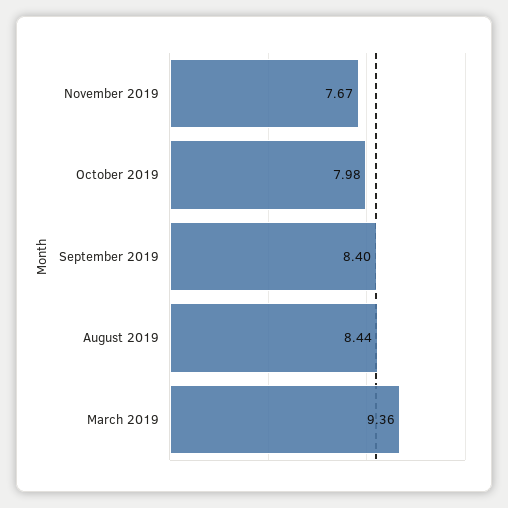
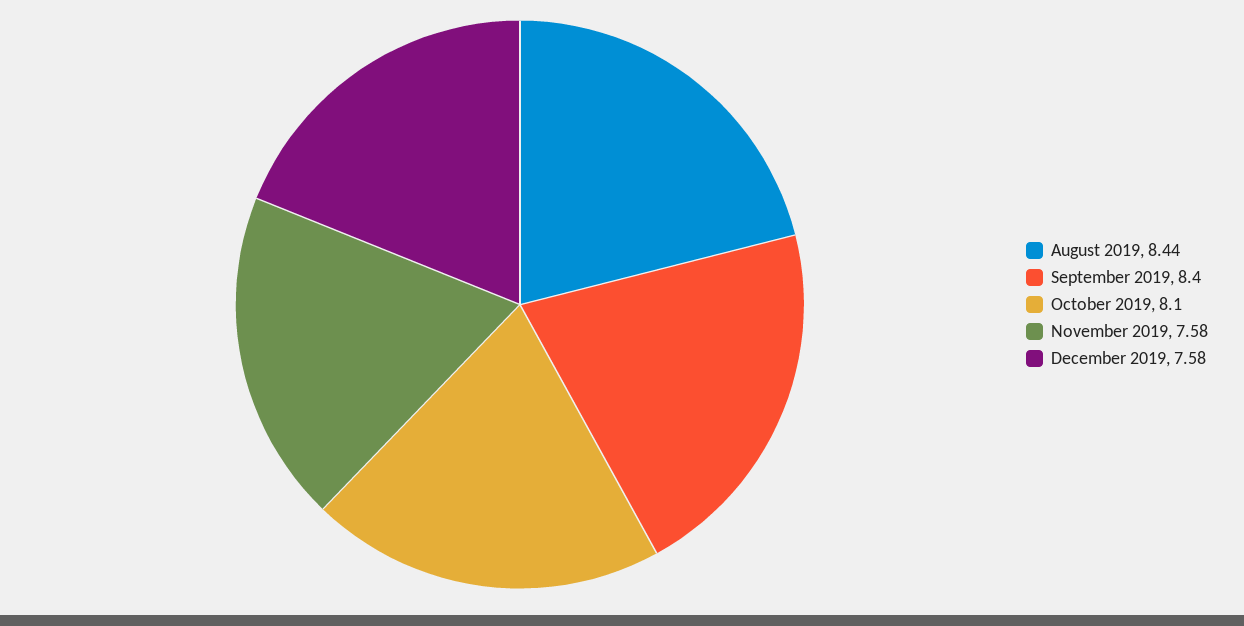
November 2019: 7.67 -> 7.58
October 2019: 7.98 -> 8.1
March 2019: 9.36 -> none
December 2019: none -> 7.58

